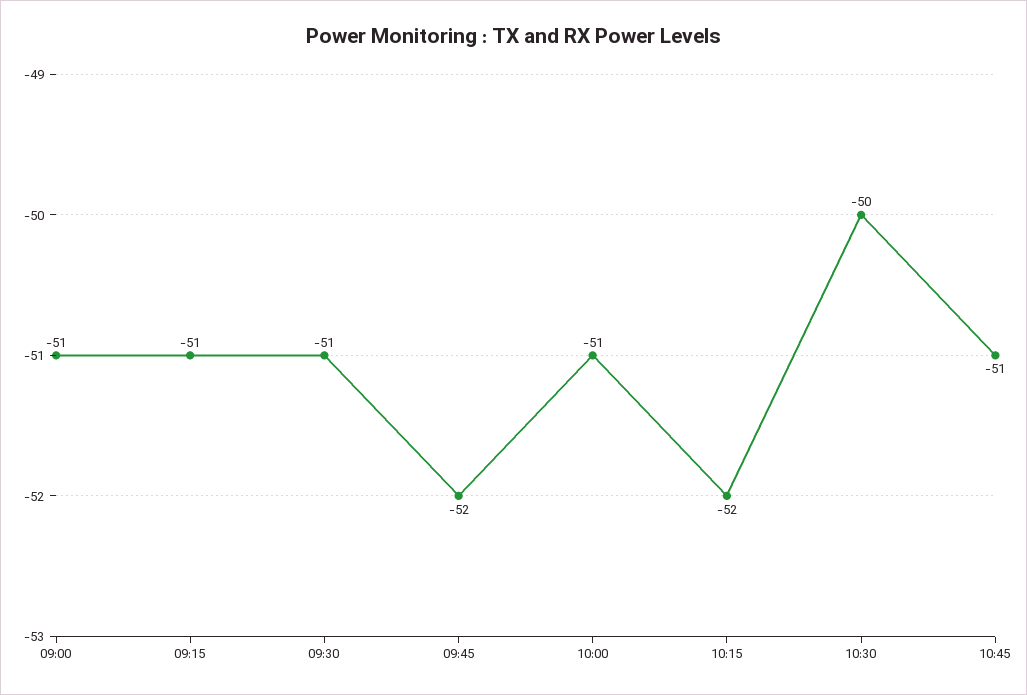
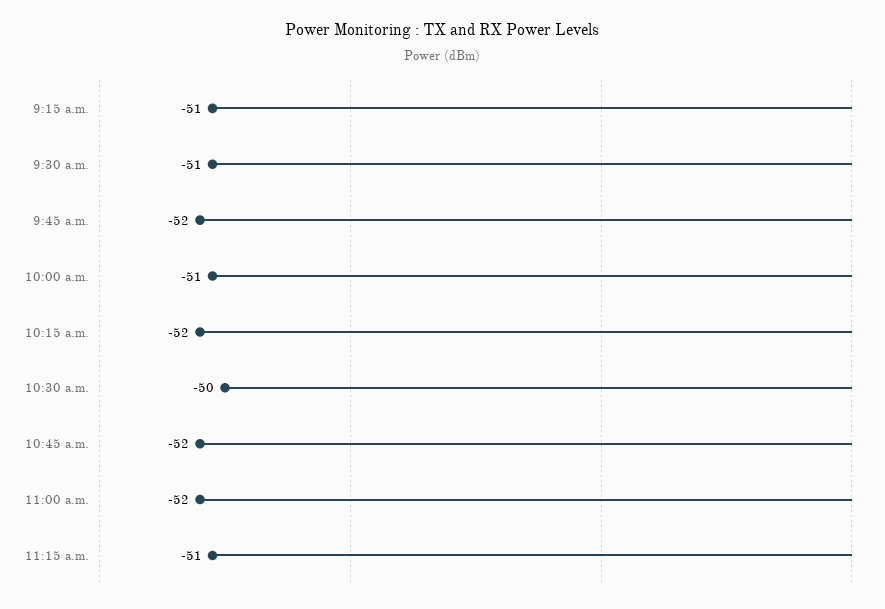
09:00: -51 -> none
10:45: -51 -> -52
11:00 a.m.: none -> -52
11:15 a.m.: none -> -51

